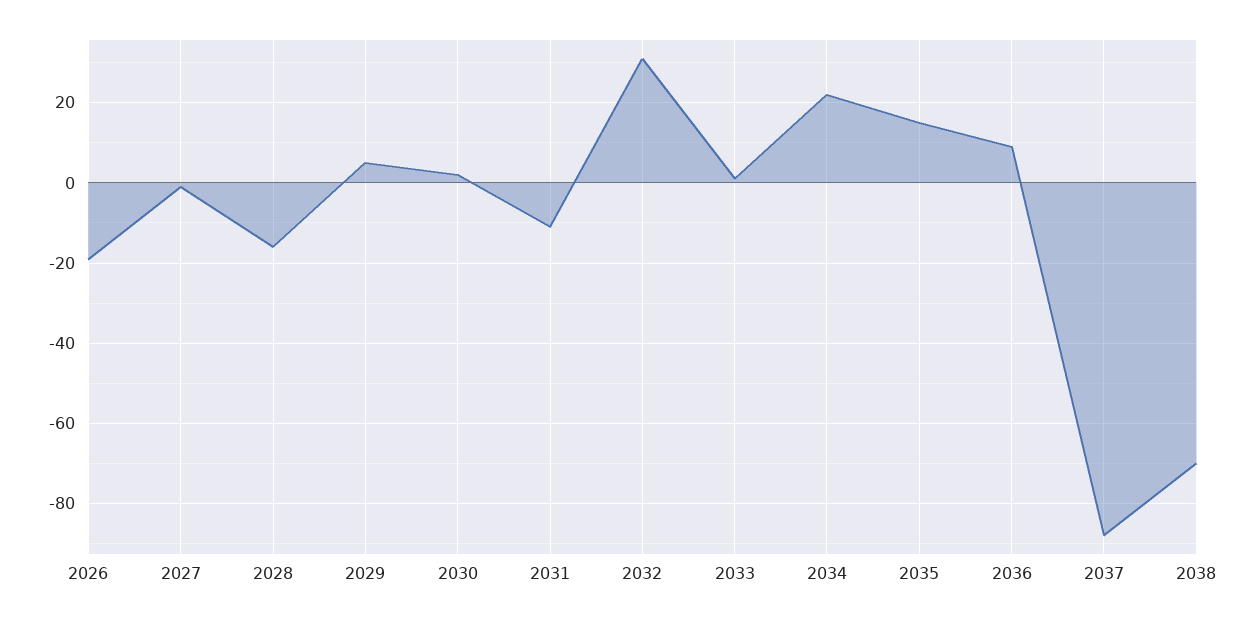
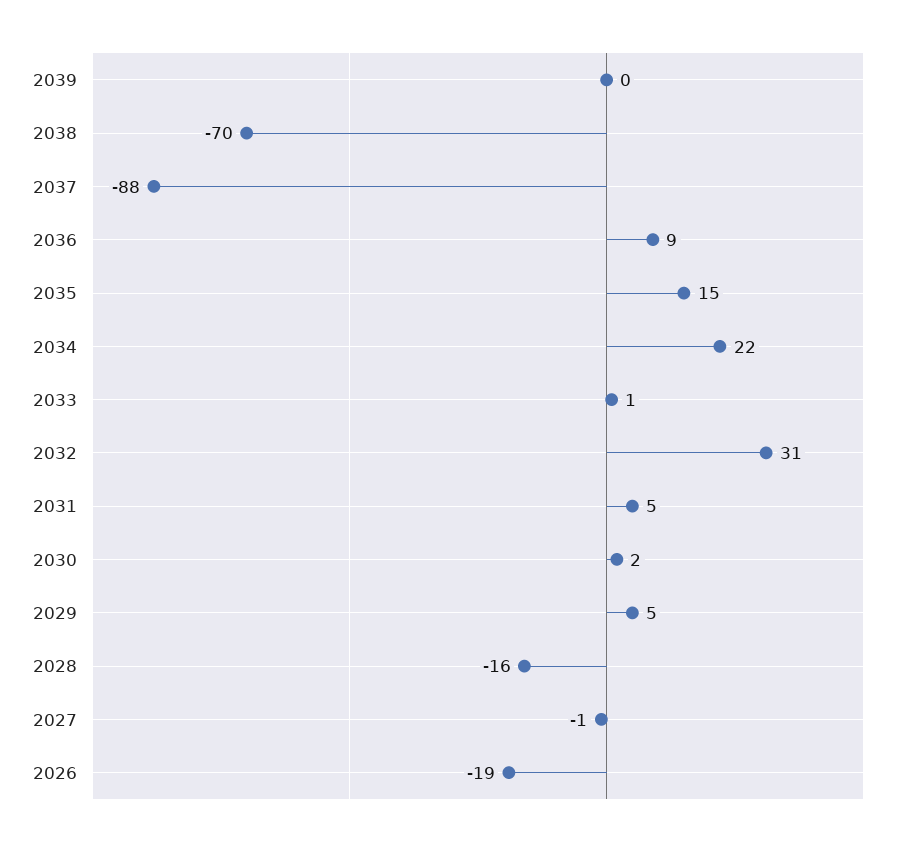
2031: -10 -> 5
2039: none -> 0

